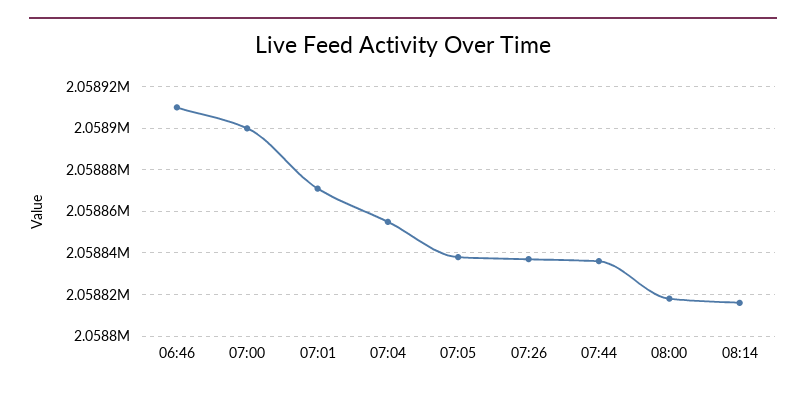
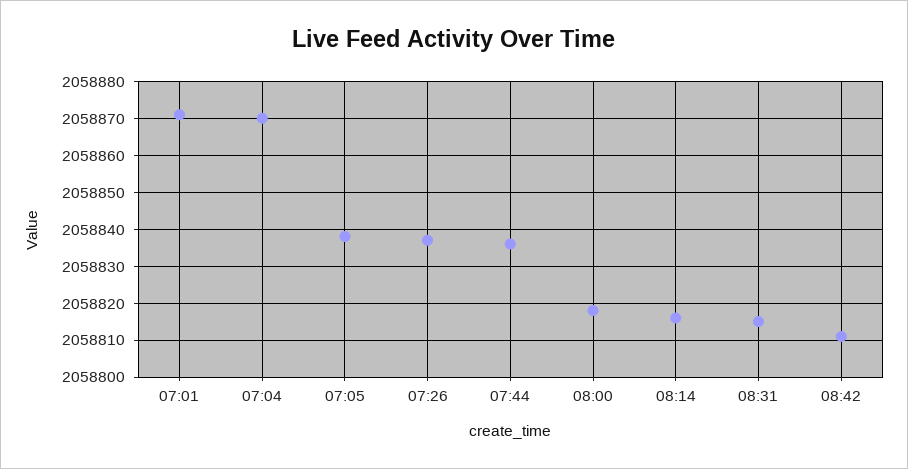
06:46: 2058910 -> none
07:00: 2058900 -> none
07:04: 2058855 -> 2058870
08:31: none -> 2058815
08:42: none -> 2058810

